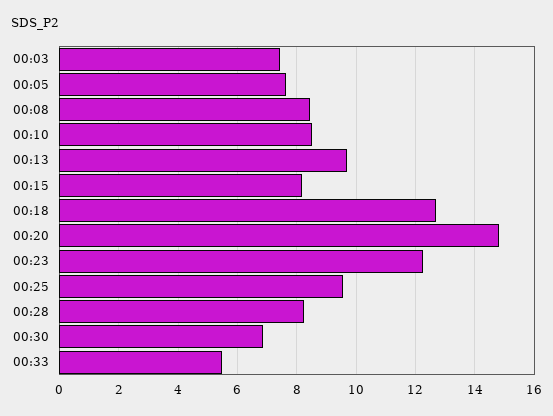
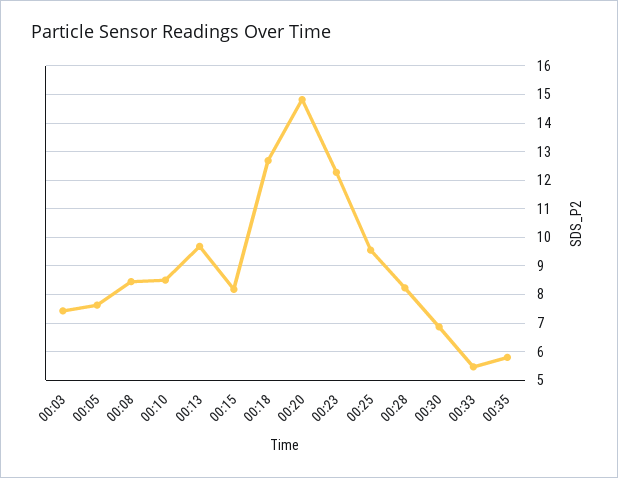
00:35: none -> 5.75

